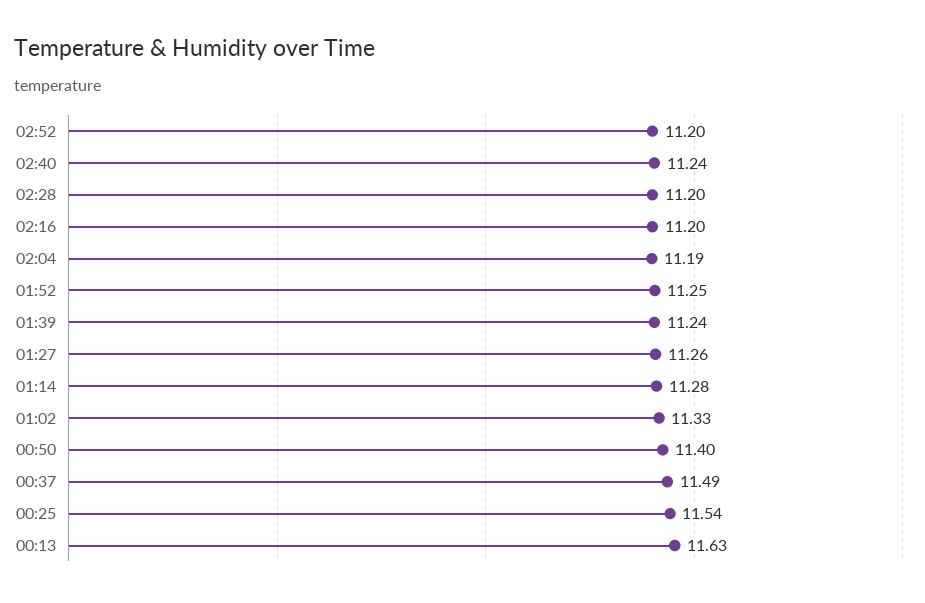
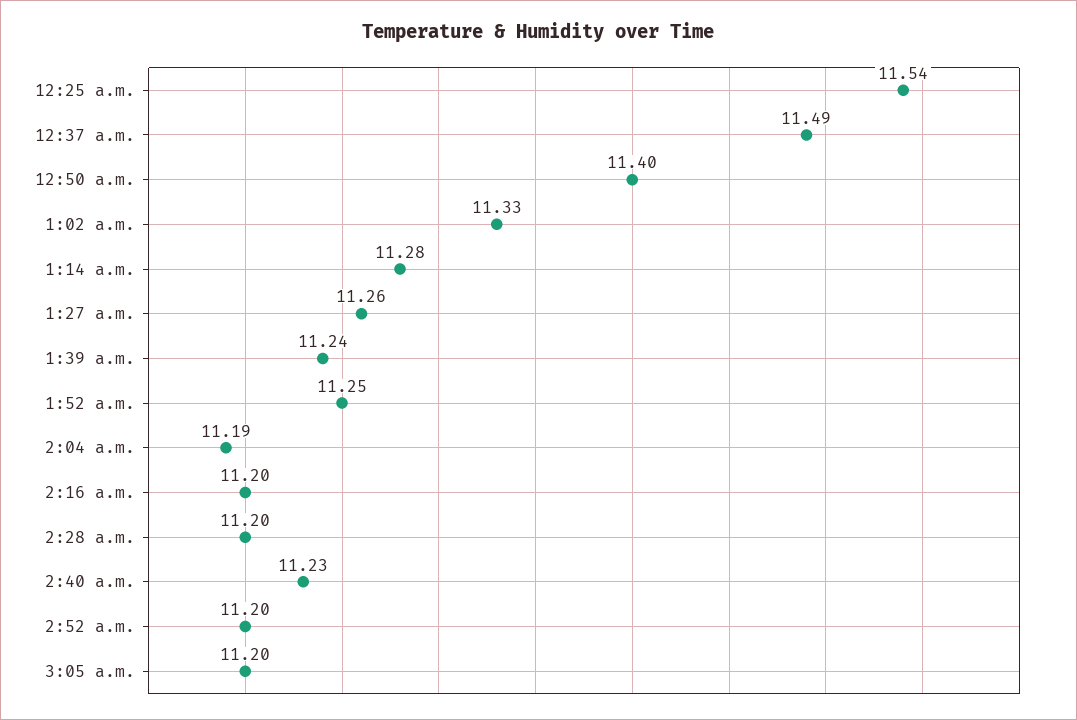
02:40: 11.24 -> 11.23
00:13: 11.63 -> none
3:05 a.m.: none -> 11.2

